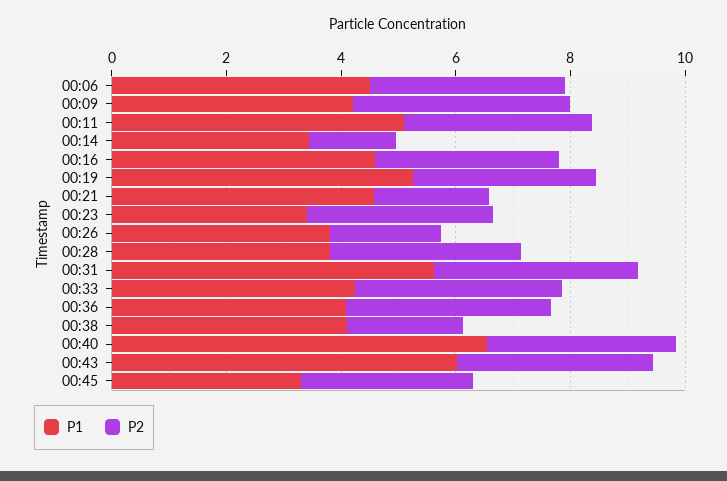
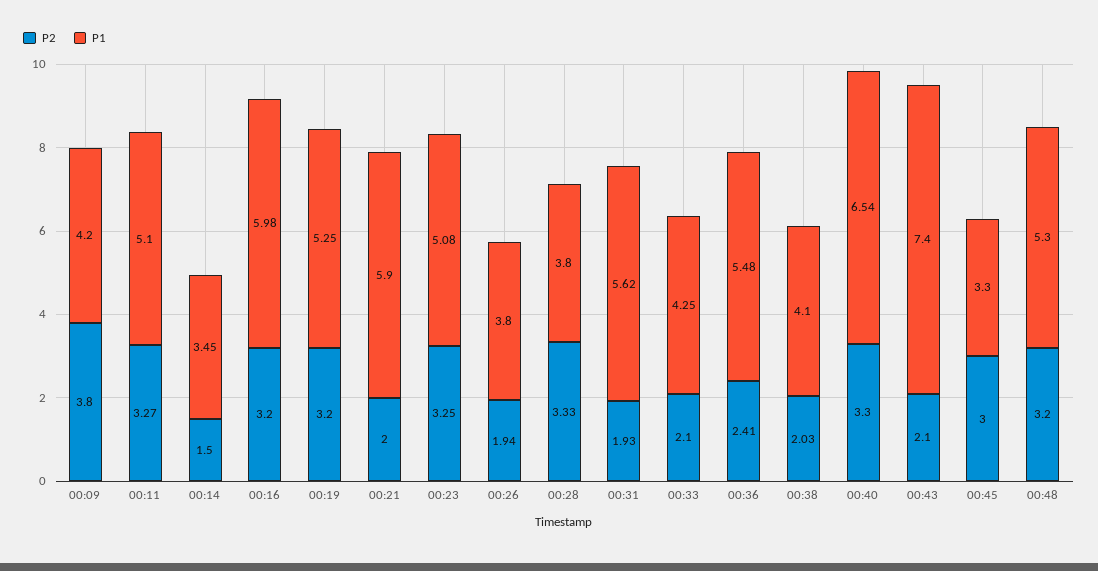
P1, 00:06: 4.5 -> none
P2, 00:06: 3.5 -> none
P1, 00:16: 4.5 -> 5.98
P1, 00:21: 4.5 -> 5.9
P1, 00:23: 3.5 -> 5.08
P2, 00:31: 3.5 -> 1.93
P2, 00:33: 3.5 -> 2.1
P1, 00:36: 4 -> 5.48
P2, 00:36: 3.5 -> 2.41
P1, 00:43: 6 -> 7.4
P2, 00:43: 3.5 -> 2.1
P2, 00:48: none -> 3.2
P1, 00:48: none -> 5.3

